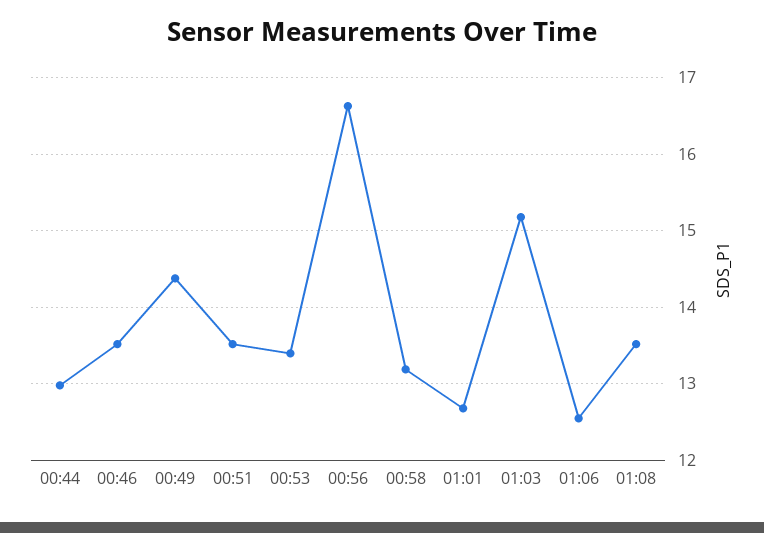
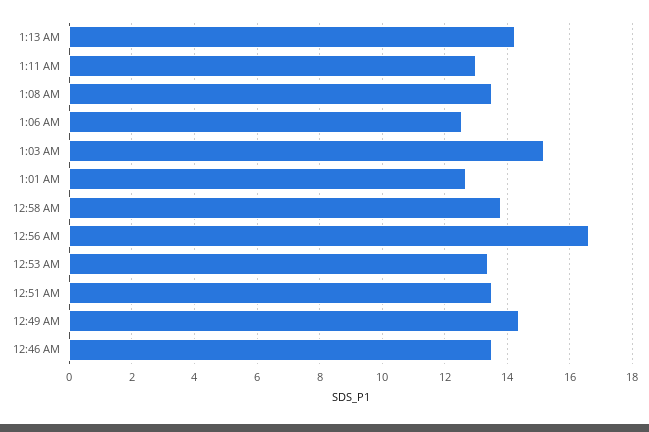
00:44: 13 -> none
00:58: 13.2 -> 13.8
1:13 AM: none -> 14.2
1:11 AM: none -> 13

